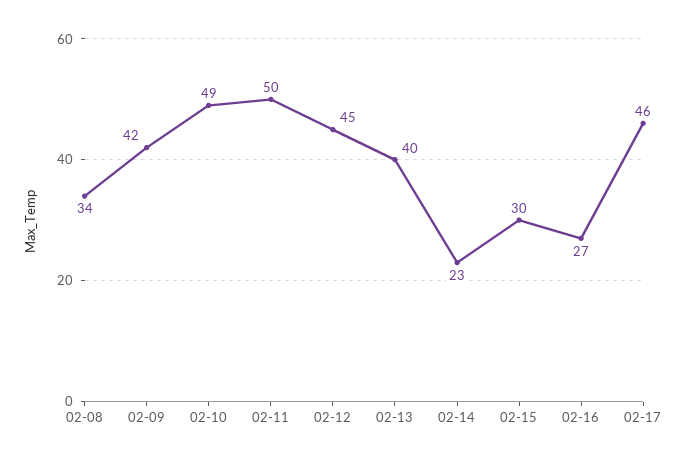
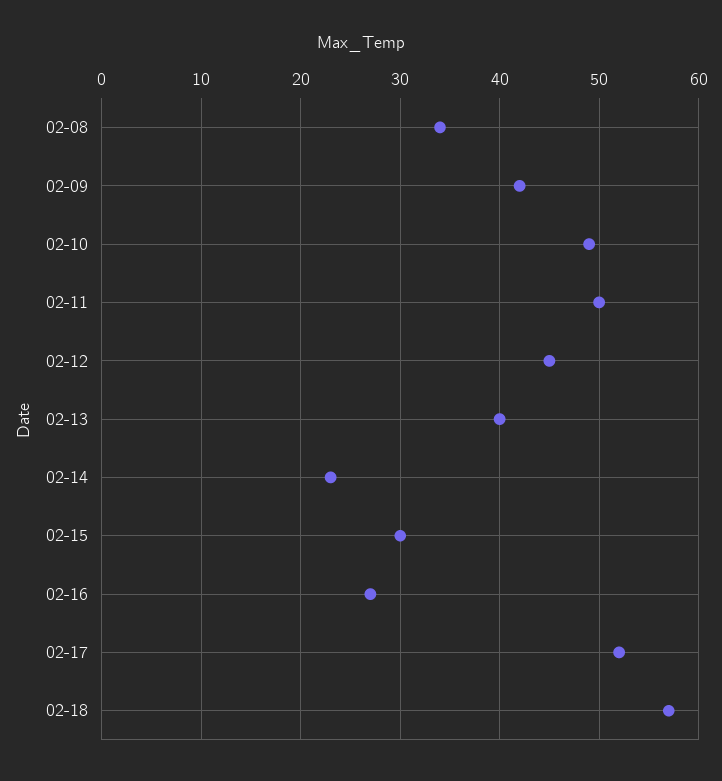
02-17: 46 -> 52
02-18: none -> 57

